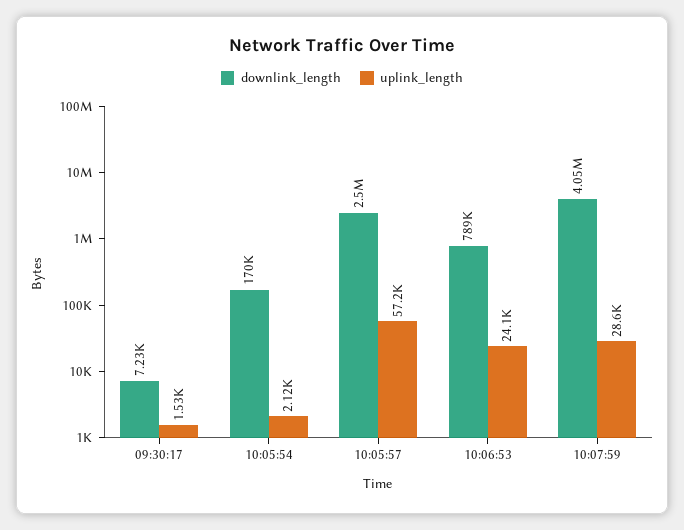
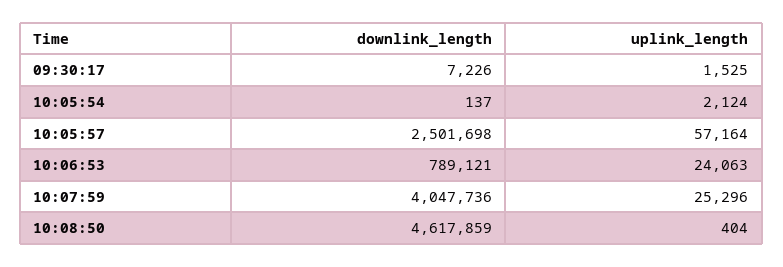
downlink_length, 10:05:54: 170000 -> 137
uplink_length, 10:07:59: 28600 -> 25296
downlink_length, 10:08:50: none -> 4617859
uplink_length, 10:08:50: none -> 404

